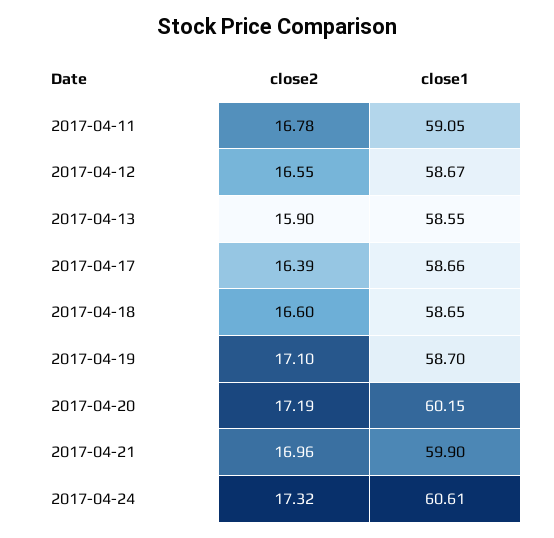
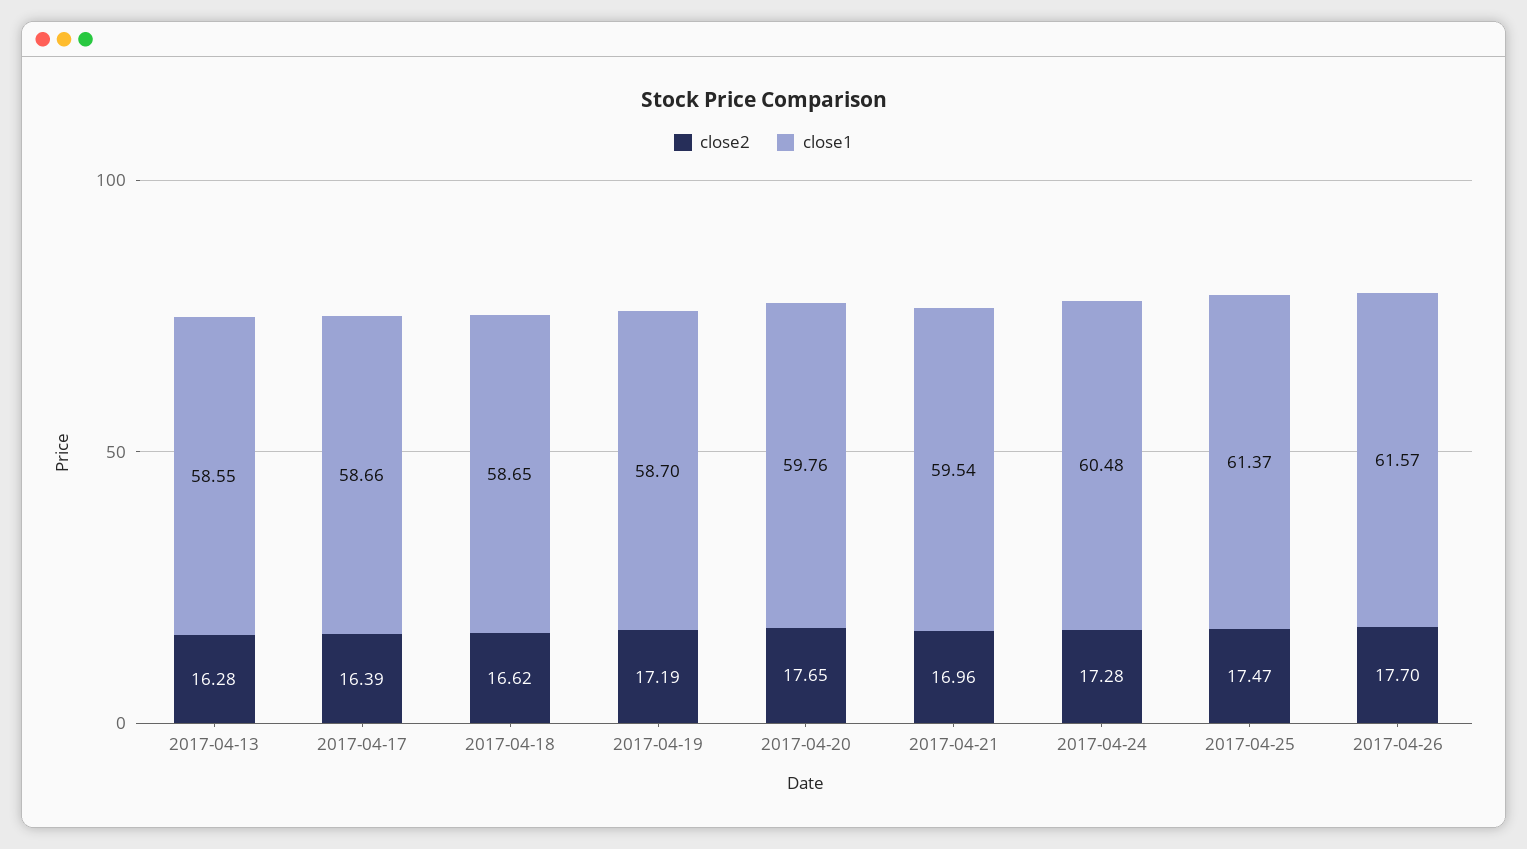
close2, 2017-04-11: 16.78 -> none
close1, 2017-04-11: 59.05 -> none
close2, 2017-04-12: 16.55 -> none
close1, 2017-04-12: 58.67 -> none
close2, 2017-04-13: 15.9 -> 16.28
close2, 2017-04-18: 16.6 -> 16.62
close2, 2017-04-19: 17.1 -> 17.19
close2, 2017-04-20: 17.19 -> 17.65
close1, 2017-04-20: 60.15 -> 59.76
close1, 2017-04-21: 59.9 -> 59.54
close2, 2017-04-24: 17.32 -> 17.28
close1, 2017-04-24: 60.61 -> 60.48
close2, 2017-04-25: none -> 17.47
close1, 2017-04-25: none -> 61.37
close2, 2017-04-26: none -> 17.7
close1, 2017-04-26: none -> 61.57

